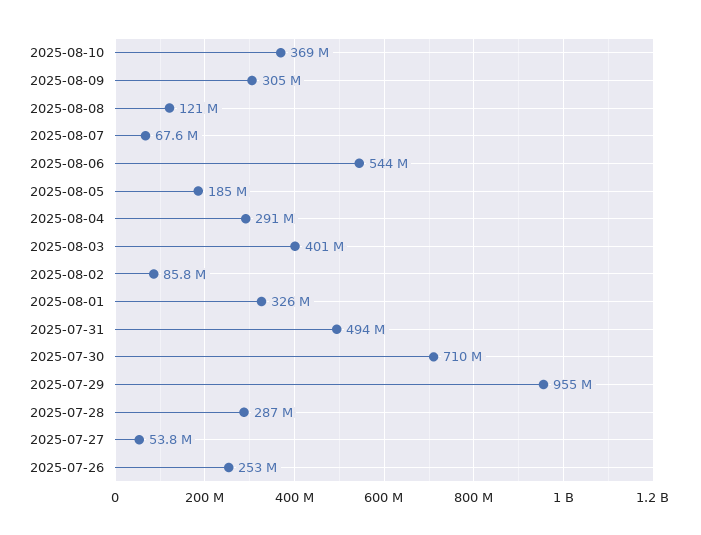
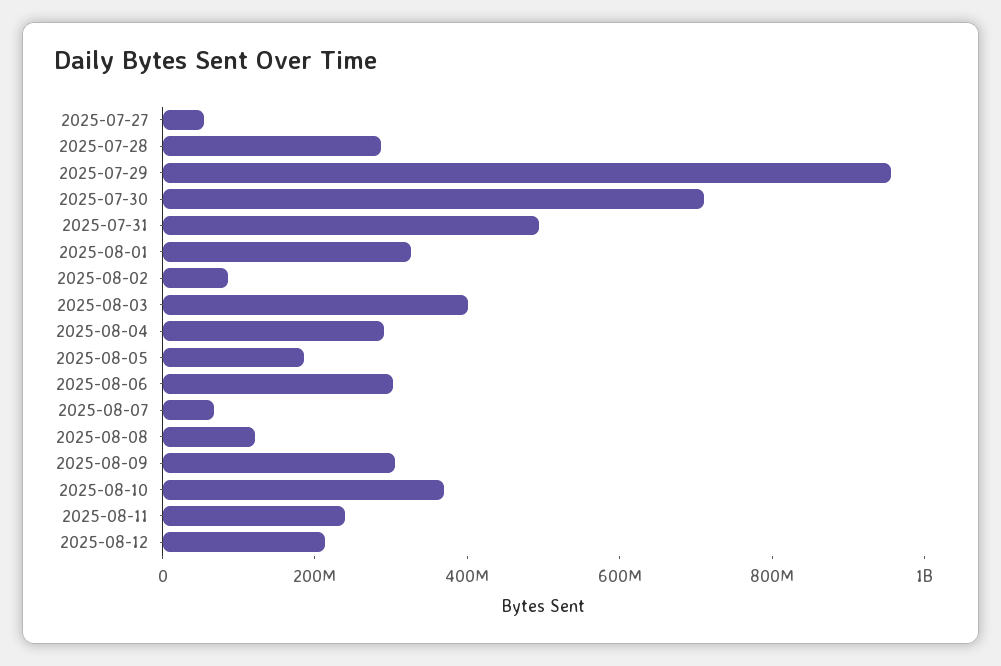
2025-08-06: 544000000 -> 300000000
2025-07-26: 253000000 -> none
2025-08-11: none -> 250000000
2025-08-12: none -> 200000000

